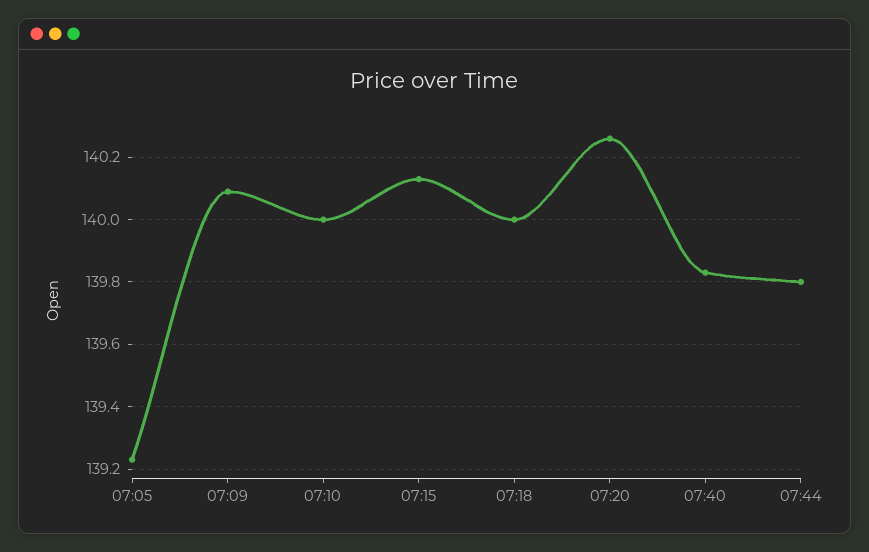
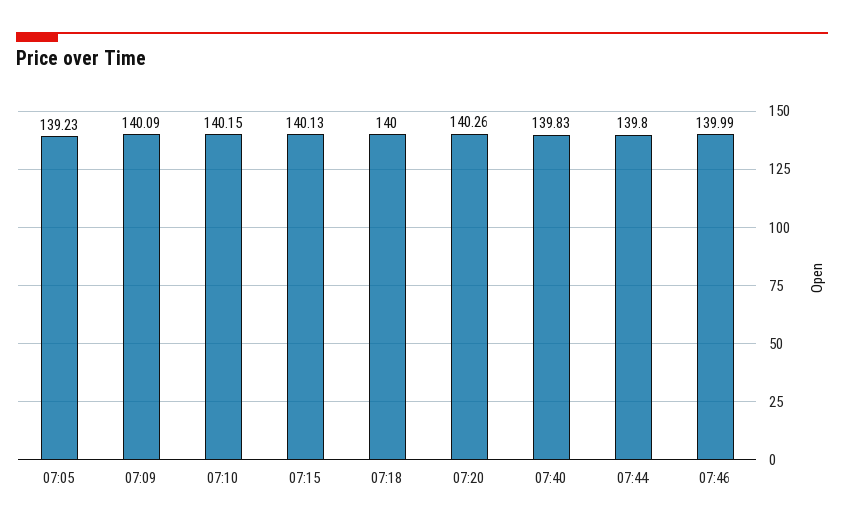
07:10: 140 -> 140.15
07:46: none -> 139.99

